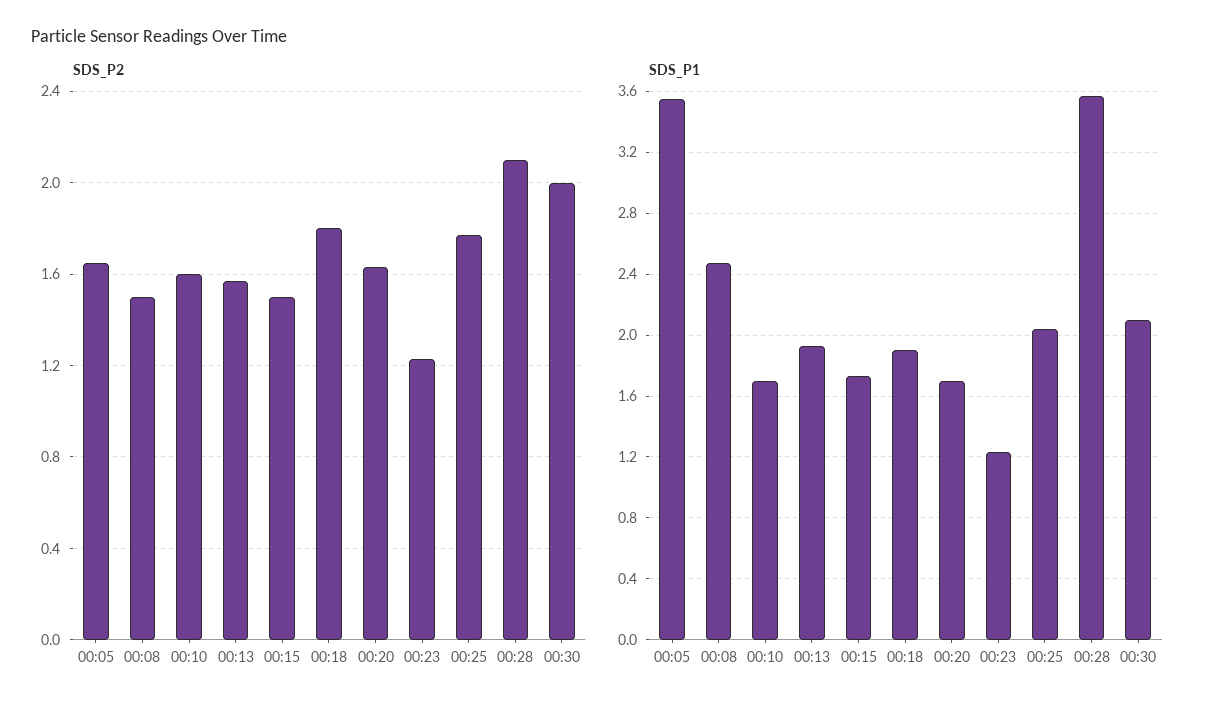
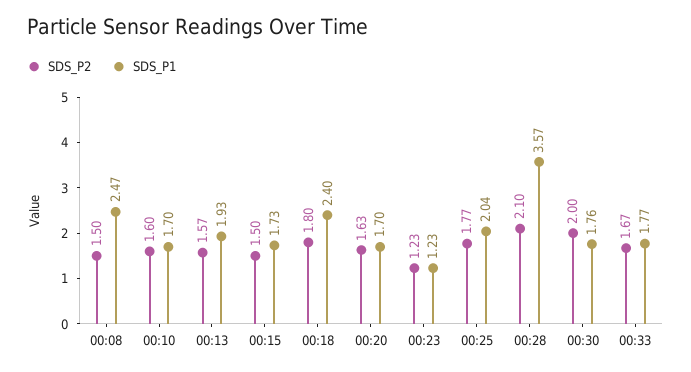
SDS_P2, 00:05: 1.65 -> none
SDS_P1, 00:05: 3.55 -> none
SDS_P1, 00:18: 1.9 -> 2.4
SDS_P1, 00:30: 2.1 -> 1.76
SDS_P2, 00:33: none -> 1.67
SDS_P1, 00:33: none -> 1.77

